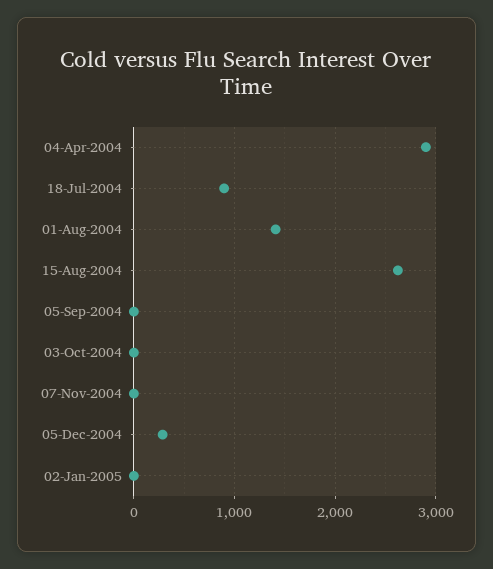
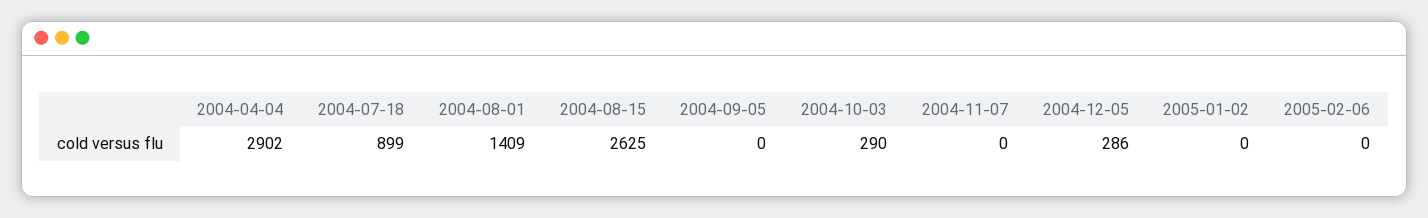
03-Oct-2004: 0 -> 290
2005-02-06: none -> 0

